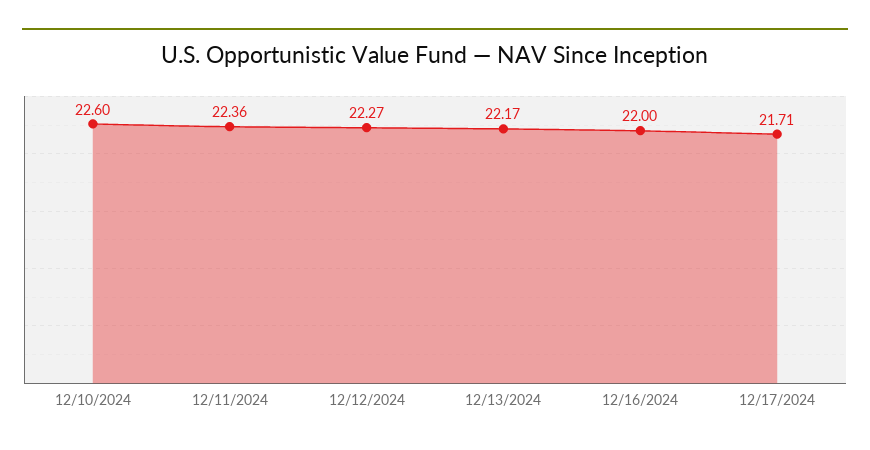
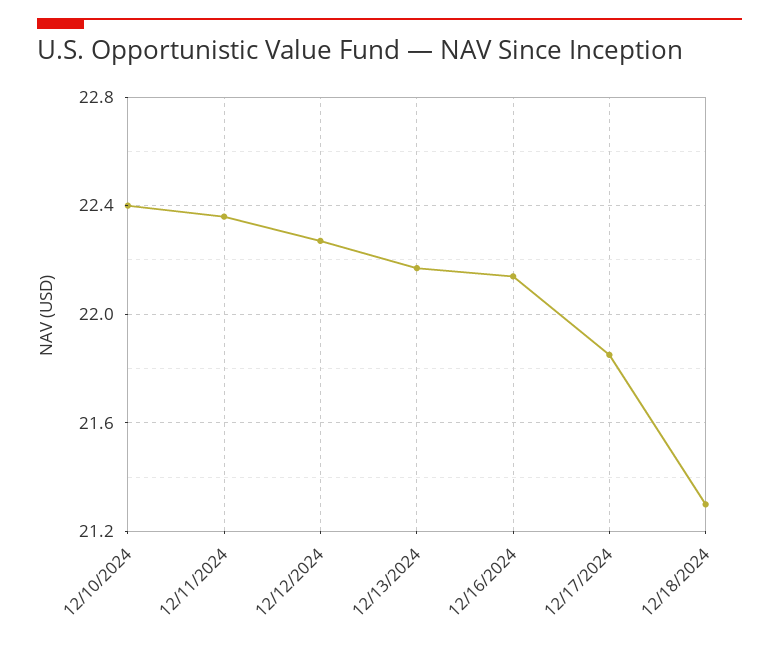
12/10/2024: 22.6 -> 22.4
12/16/2024: 22 -> 22.15
12/17/2024: 21.71 -> 21.85
12/18/2024: none -> 21.3

